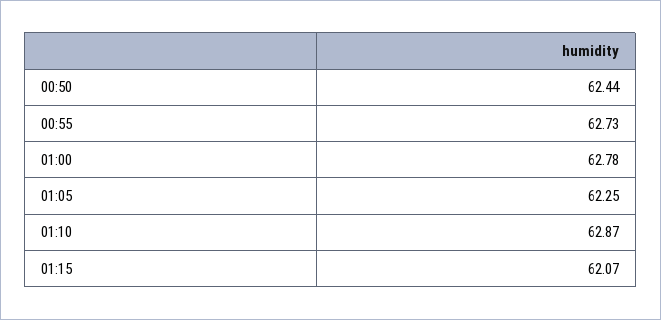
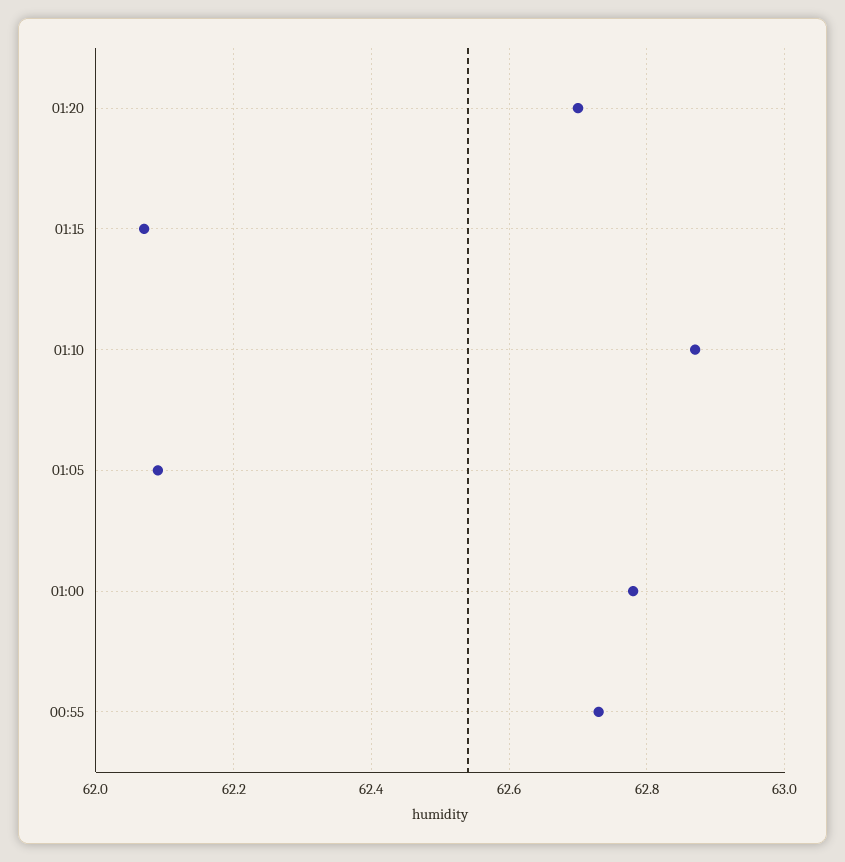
00:50: 62.44 -> none
01:05: 62.25 -> 62.1
01:20: none -> 62.7

